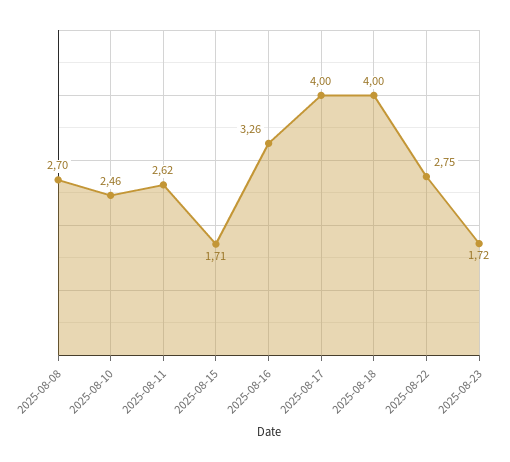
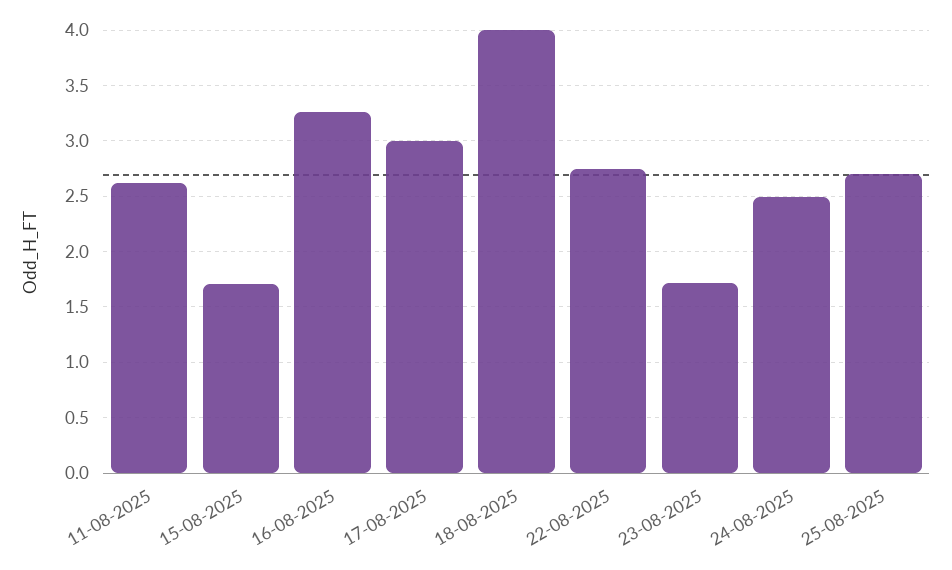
2025-08-08: 2.7 -> none
2025-08-10: 2.46 -> none
2025-08-17: 4 -> 3
24-08-2025: none -> 2.5
25-08-2025: none -> 2.7

